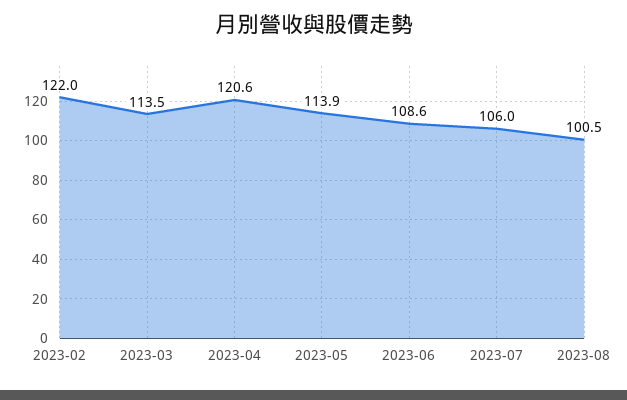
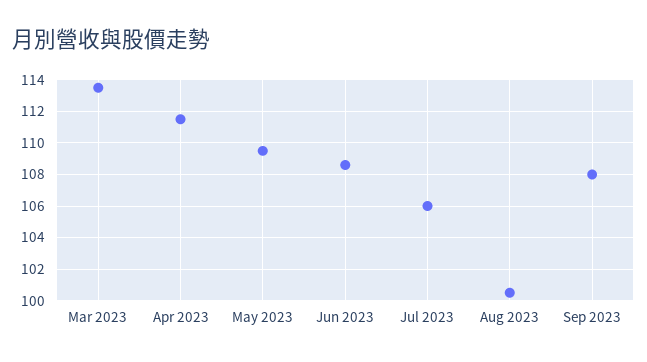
2023-02: 122 -> none
2023-04: 120.6 -> 111.5
2023-05: 113.9 -> 109.5
Sep 2023: none -> 108

